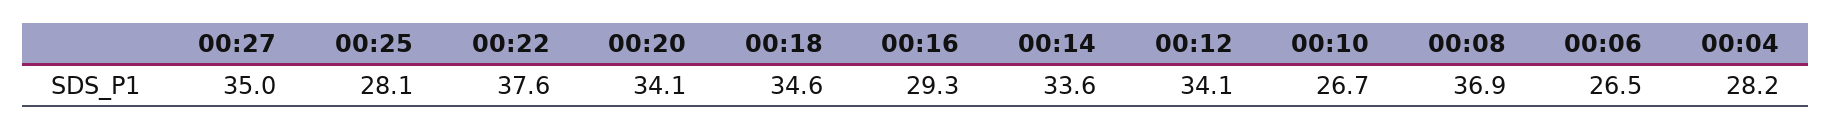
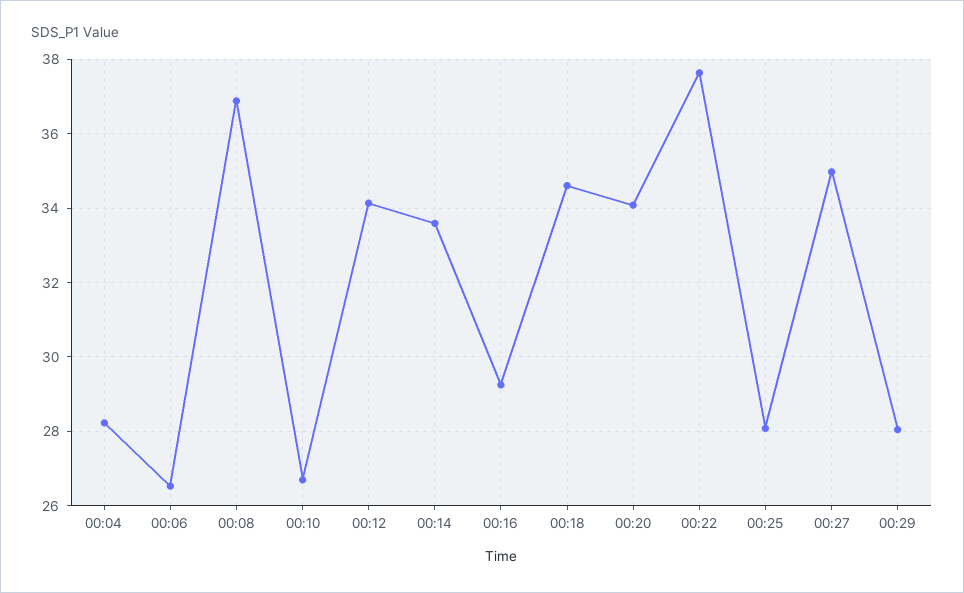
00:29: none -> 28

